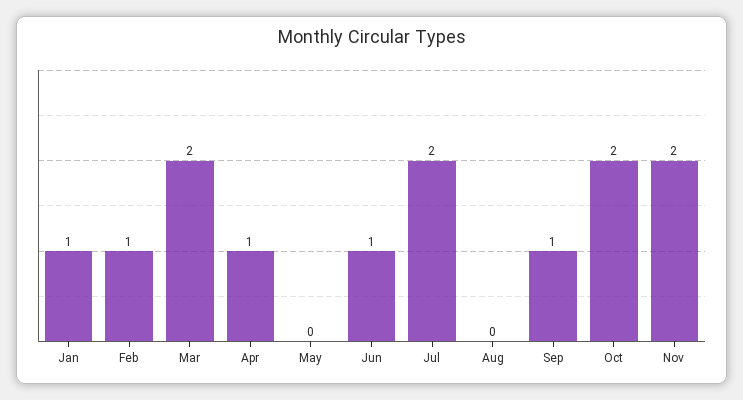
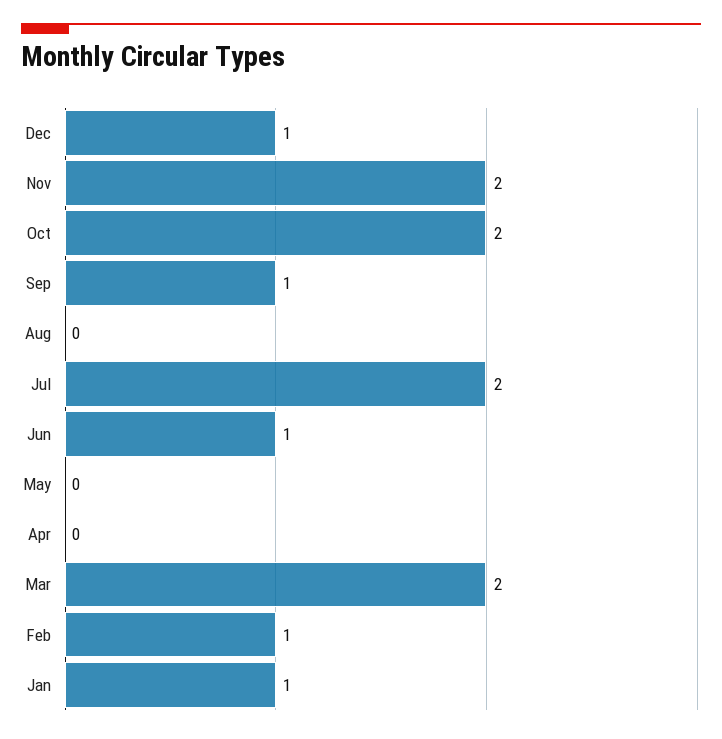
Apr: 1 -> 0
Dec: none -> 1

